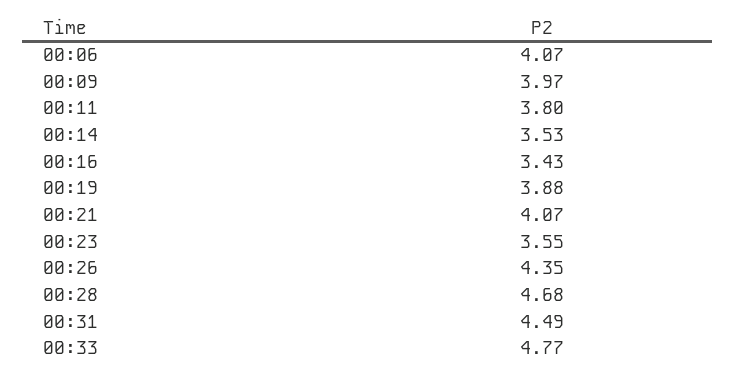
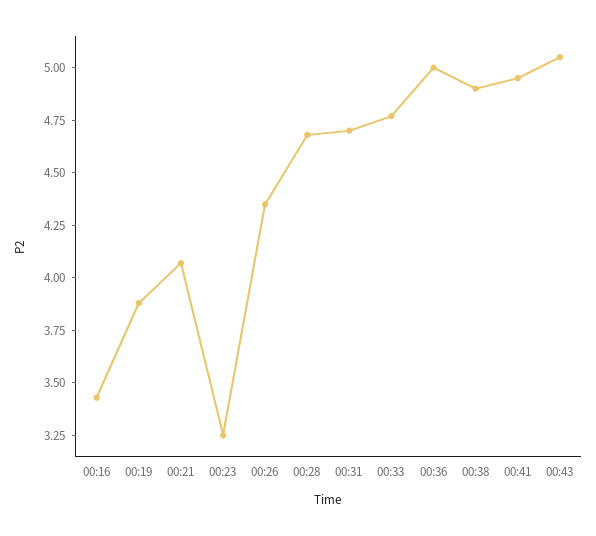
00:06: 4.07 -> none
00:09: 3.97 -> none
00:11: 3.8 -> none
00:14: 3.53 -> none
00:23: 3.55 -> 3.25
00:31: 4.49 -> 4.7
00:36: none -> 5
00:38: none -> 4.9
00:41: none -> 4.95
00:43: none -> 5.05

